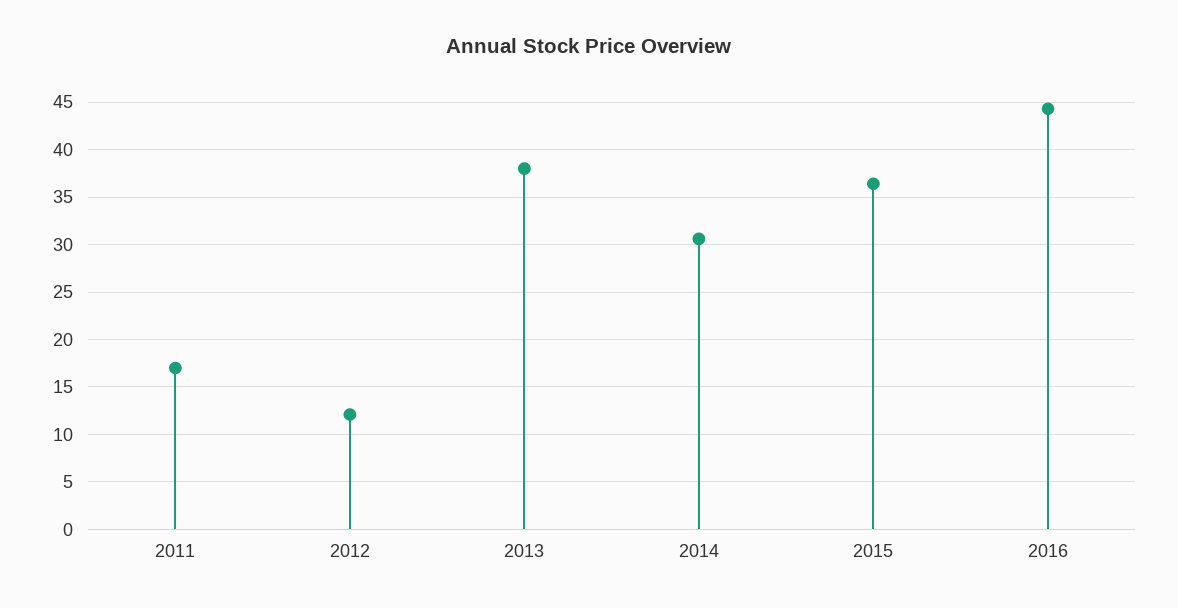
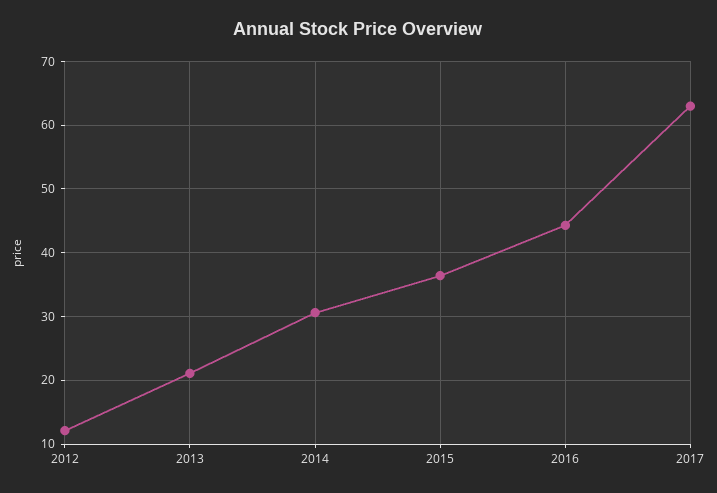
2011: 17 -> none
2013: 38 -> 21
2017: none -> 63

